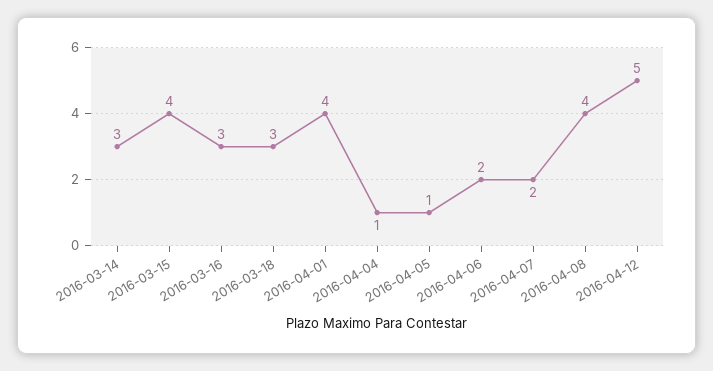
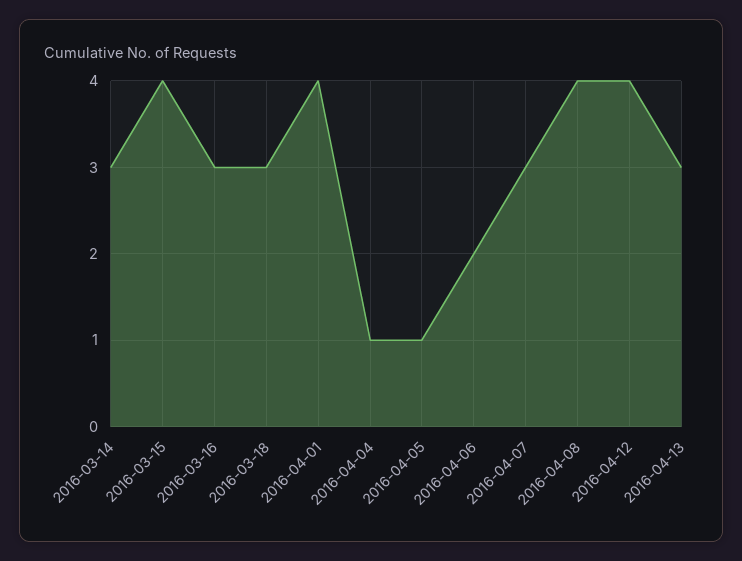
2016-04-07: 2 -> 3
2016-04-12: 5 -> 4
2016-04-13: none -> 3

